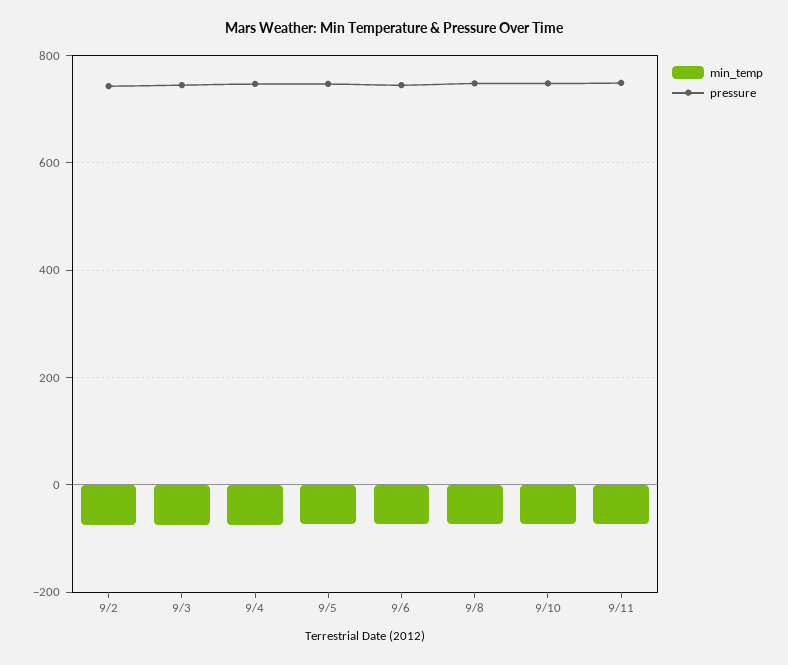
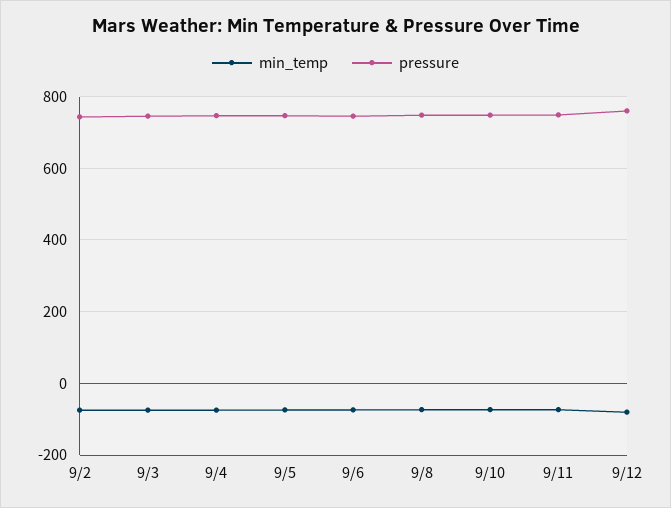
min_temp, 9/12: none -> -80
pressure, 9/12: none -> 760

